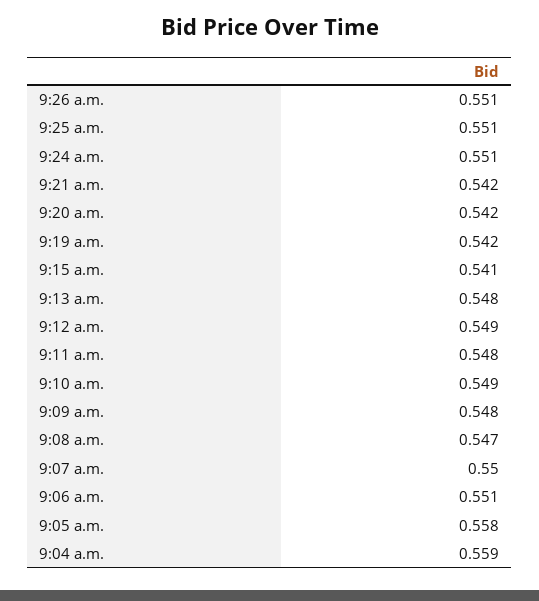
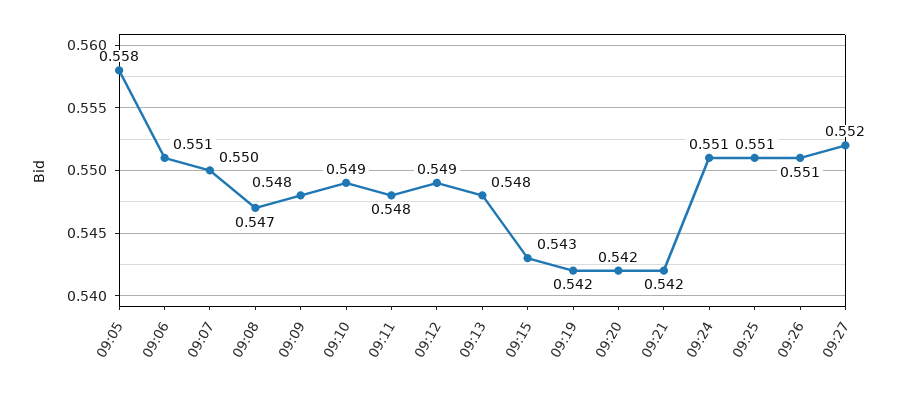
9:15 a.m.: 0.541 -> 0.543
9:04 a.m.: 0.559 -> none
09:27: none -> 0.552

